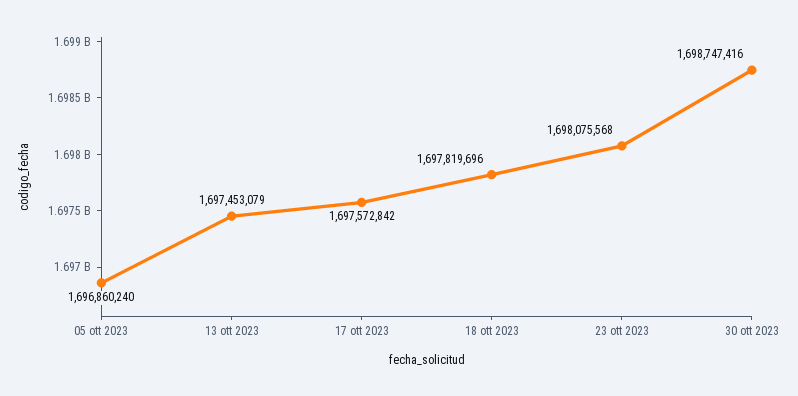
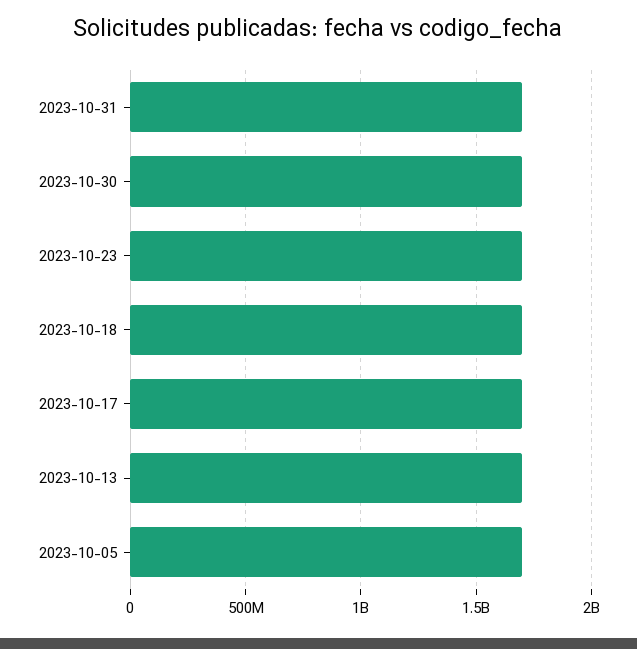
2023-10-31: none -> 1700000000

